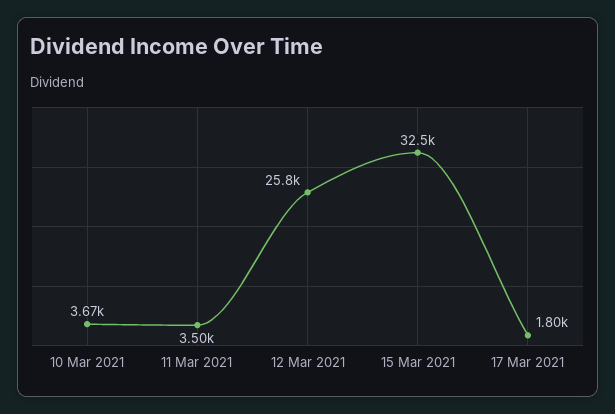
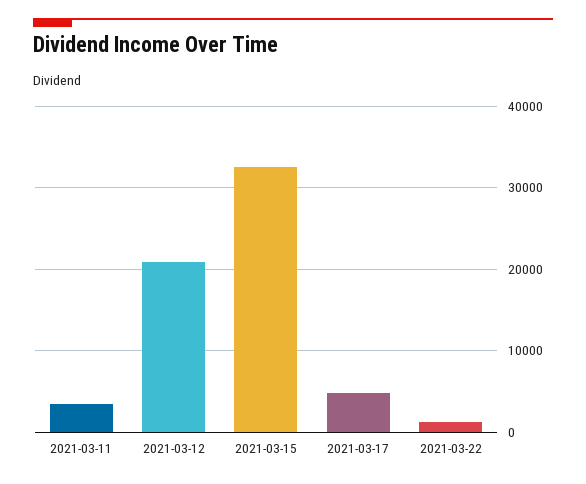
10 Mar 2021: 3670 -> none
12 Mar 2021: 25800 -> 21000
17 Mar 2021: 1800 -> 5000
2021-03-22: none -> 1000

